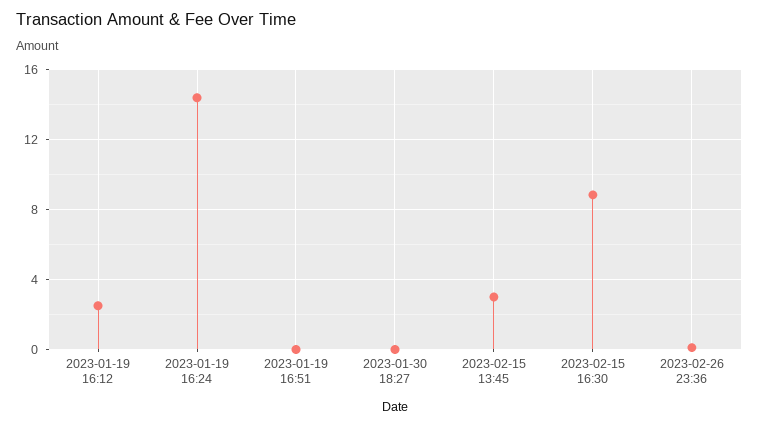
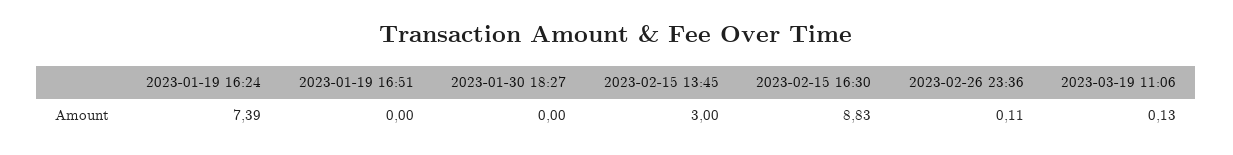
2023-01-19 16:12: 2.5 -> none
2023-01-19 16:24: 14.5 -> 7.39
2023-03-19 11:06: none -> 0.13

